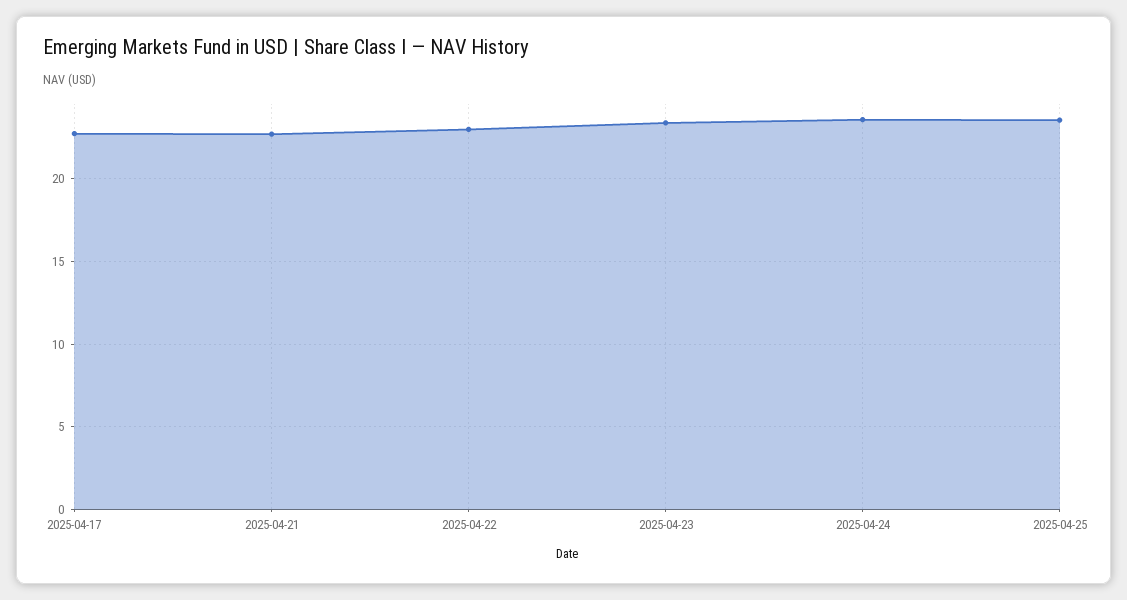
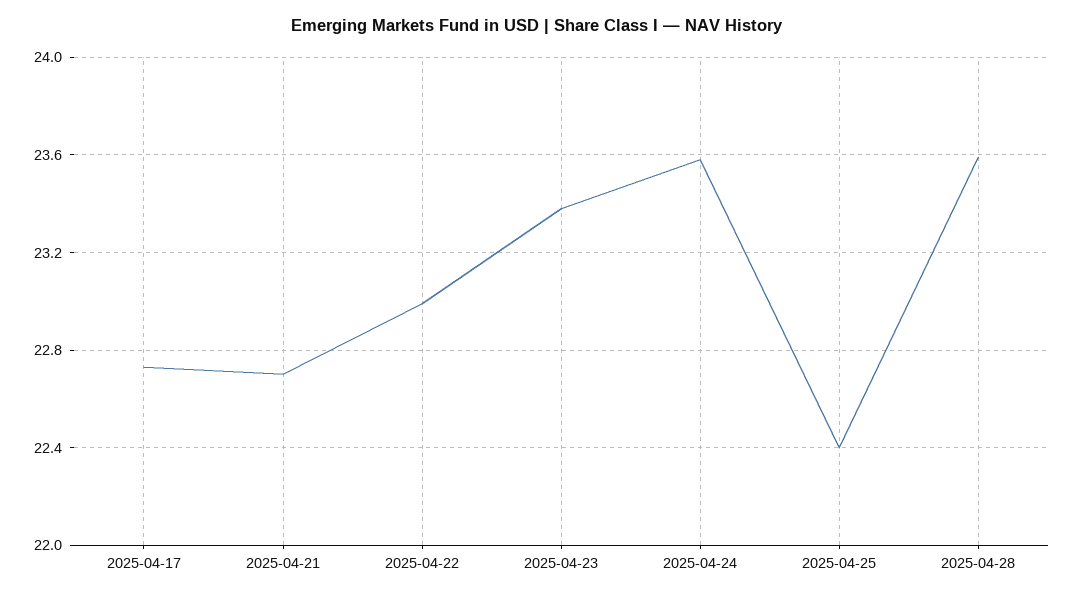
2025-04-25: 23.5 -> 22.4
2025-04-28: none -> 23.6

